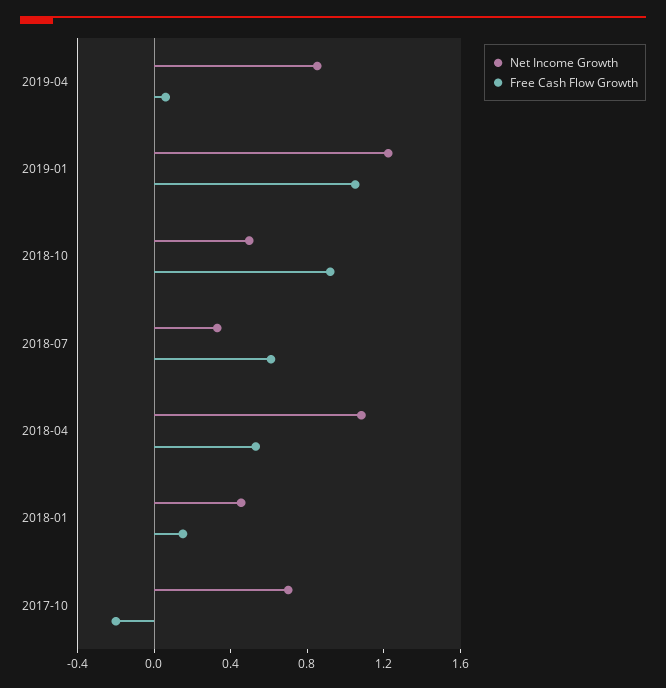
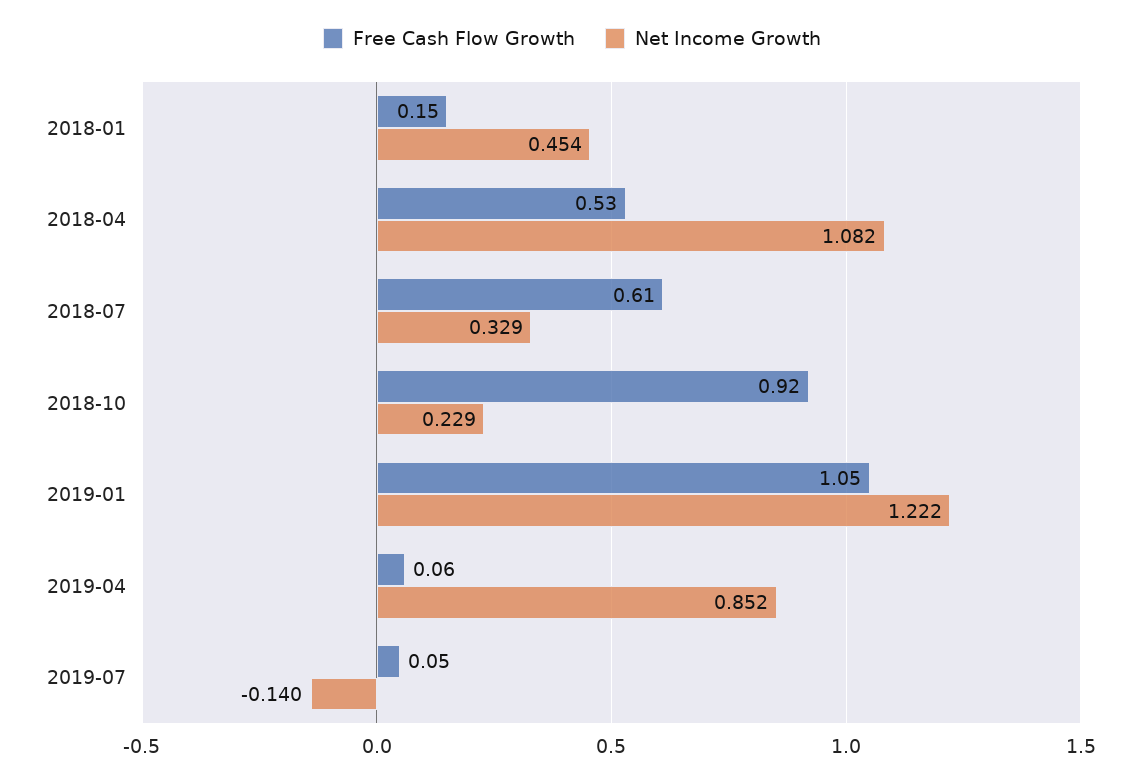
Net Income Growth, 2018-10: 0.5 -> 0.229
Net Income Growth, 2017-10: 0.7 -> none
Free Cash Flow Growth, 2017-10: -0.2 -> none
Free Cash Flow Growth, 2019-07: none -> 0.05
Net Income Growth, 2019-07: none -> -0.14

